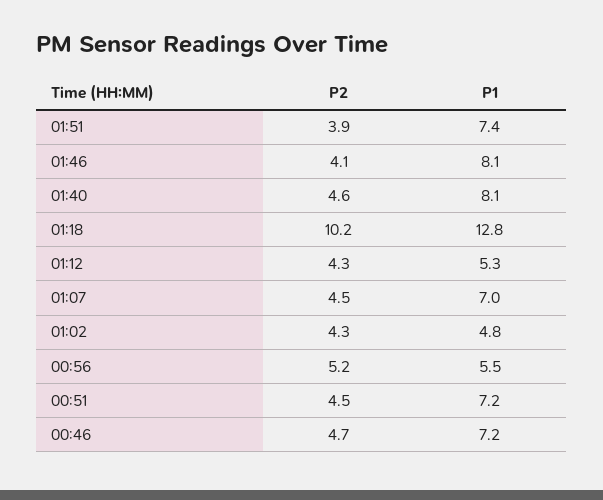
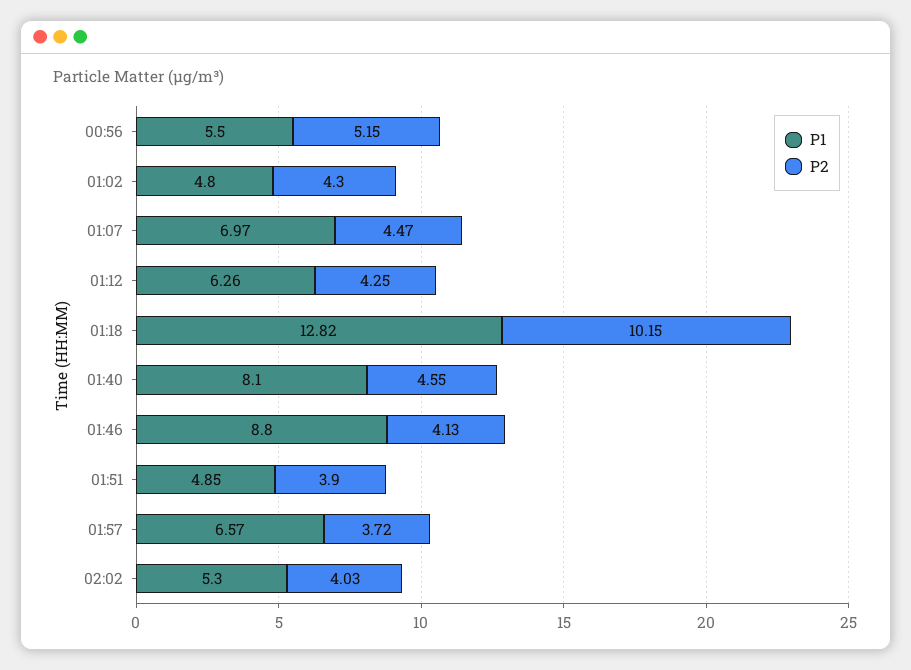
P1, 01:51: 7.4 -> 4.85
P1, 01:46: 8.1 -> 8.8
P1, 01:12: 5.3 -> 6.26
P2, 00:51: 4.5 -> none
P1, 00:51: 7.2 -> none
P2, 00:46: 4.7 -> none
P1, 00:46: 7.2 -> none
P1, 01:57: none -> 6.57
P2, 01:57: none -> 3.72
P1, 02:02: none -> 5.3
P2, 02:02: none -> 4.03

